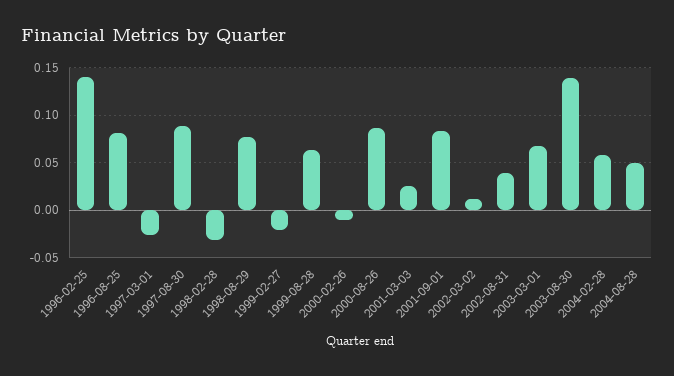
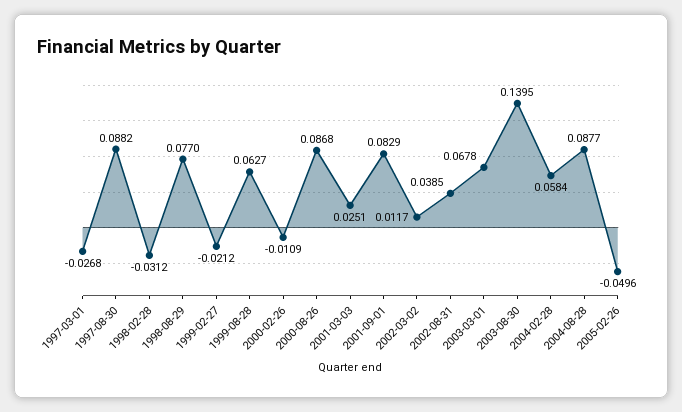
1996-02-25: 0.14 -> none
1996-08-25: 0.08 -> none
2004-08-28: 0.05 -> 0.0877
2005-02-26: none -> -0.0496

